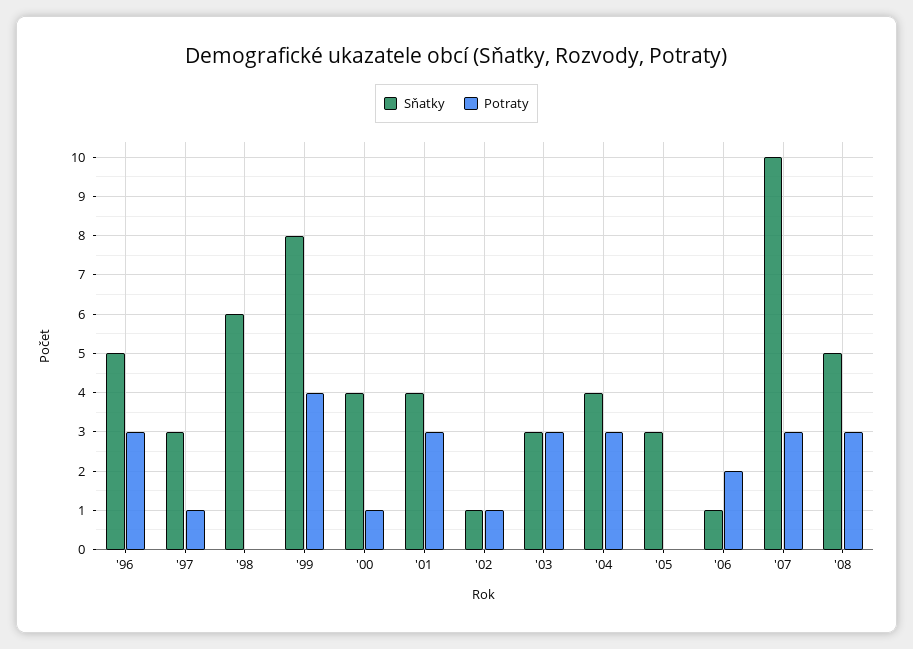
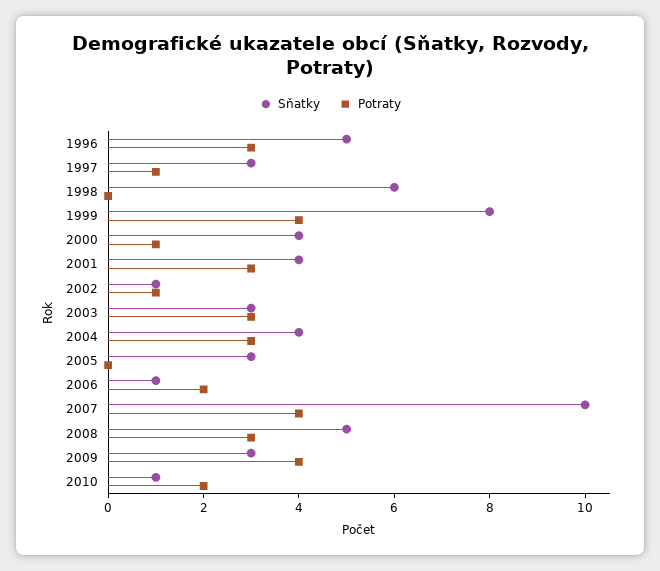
Potraty, '07: 3 -> 4
Sňatky, 2009: none -> 3
Potraty, 2009: none -> 4
Sňatky, 2010: none -> 1
Potraty, 2010: none -> 2

